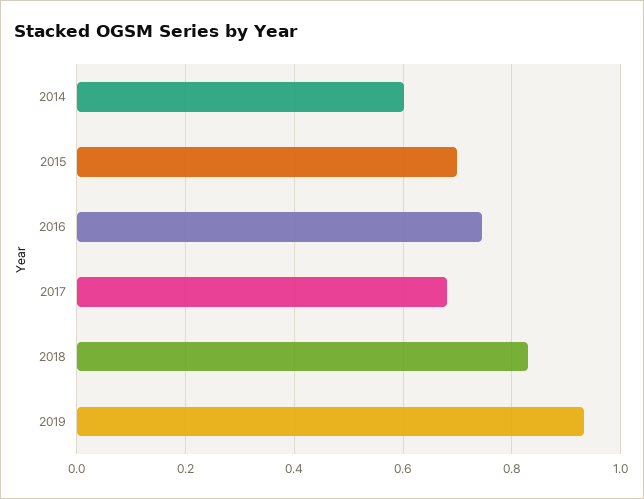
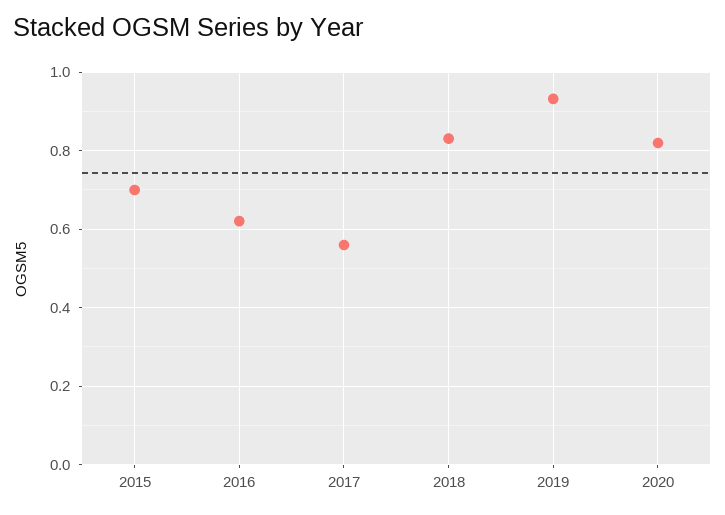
2014: 0.6 -> none
2016: 0.74 -> 0.62
2017: 0.68 -> 0.56
2020: none -> 0.82

